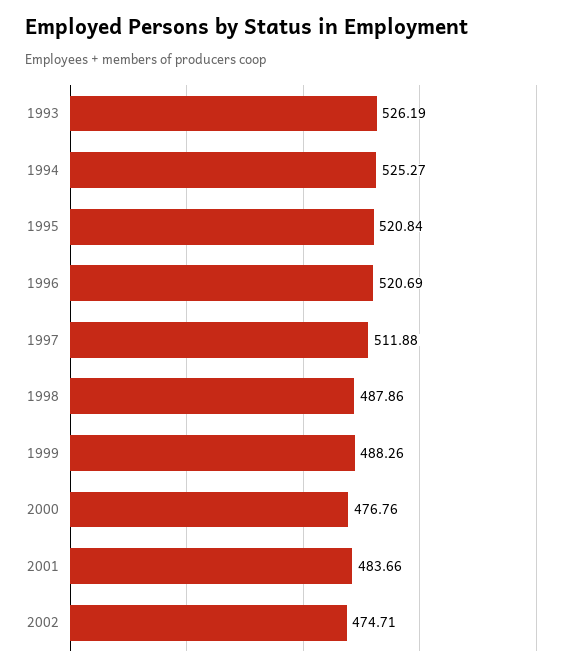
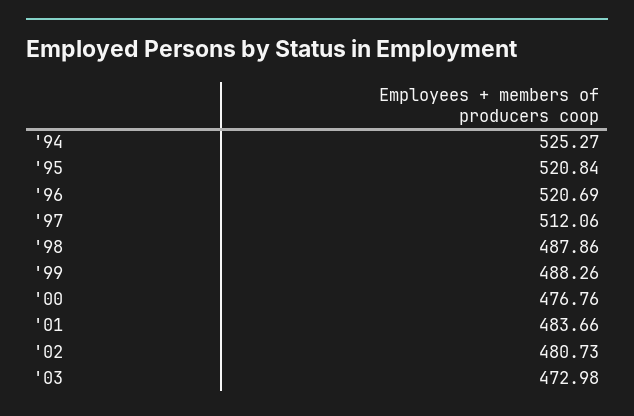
1993: 526.19 -> none
1997: 511.88 -> 512.06
2002: 474.71 -> 480.73
'03: none -> 472.98

